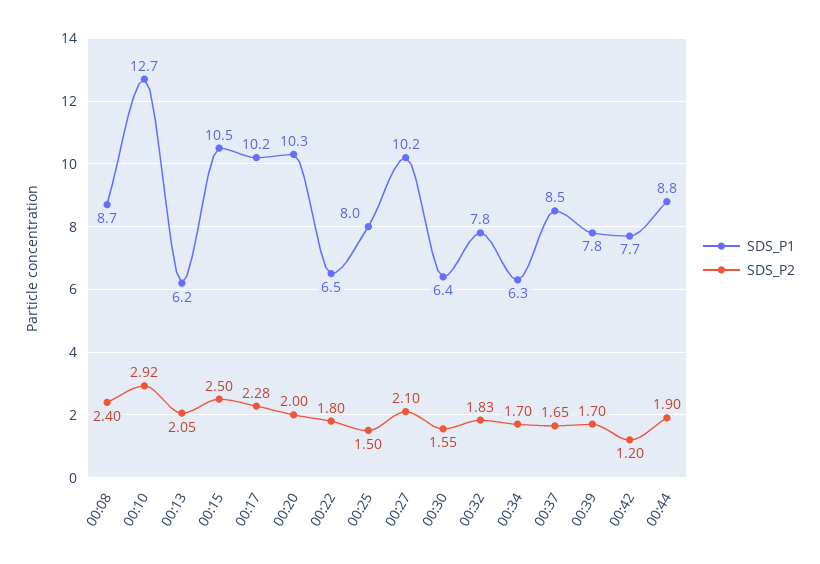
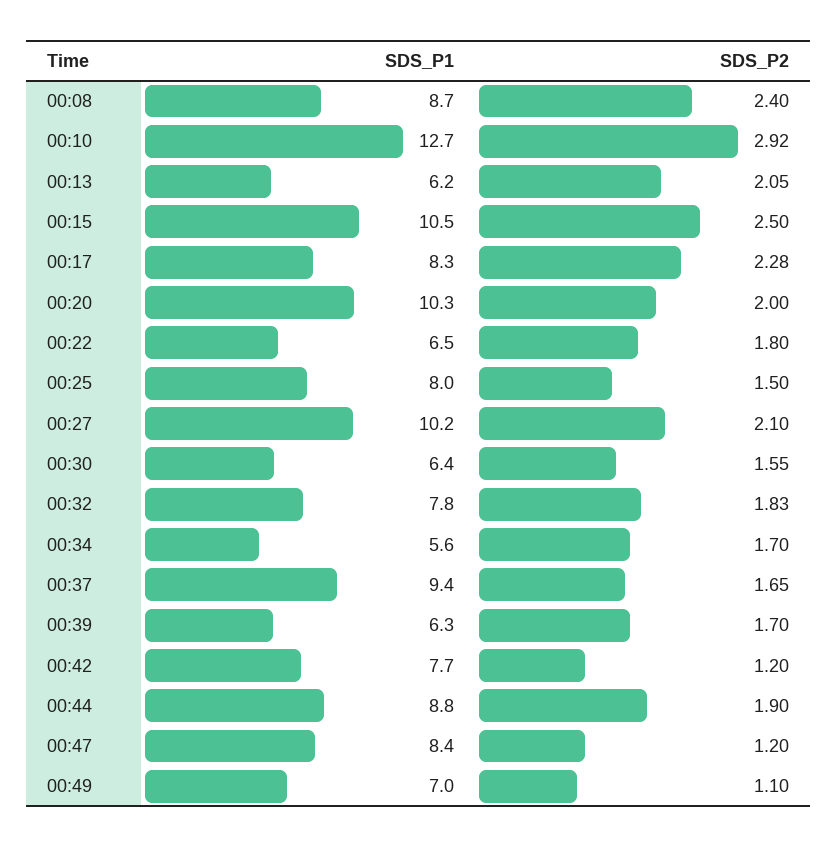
SDS_P1, 00:17: 10.2 -> 8.3
SDS_P1, 00:34: 6.3 -> 5.6
SDS_P1, 00:37: 8.5 -> 9.4
SDS_P1, 00:39: 7.8 -> 6.3
SDS_P1, 00:47: none -> 8.4
SDS_P2, 00:47: none -> 1.2
SDS_P1, 00:49: none -> 7
SDS_P2, 00:49: none -> 1.1

